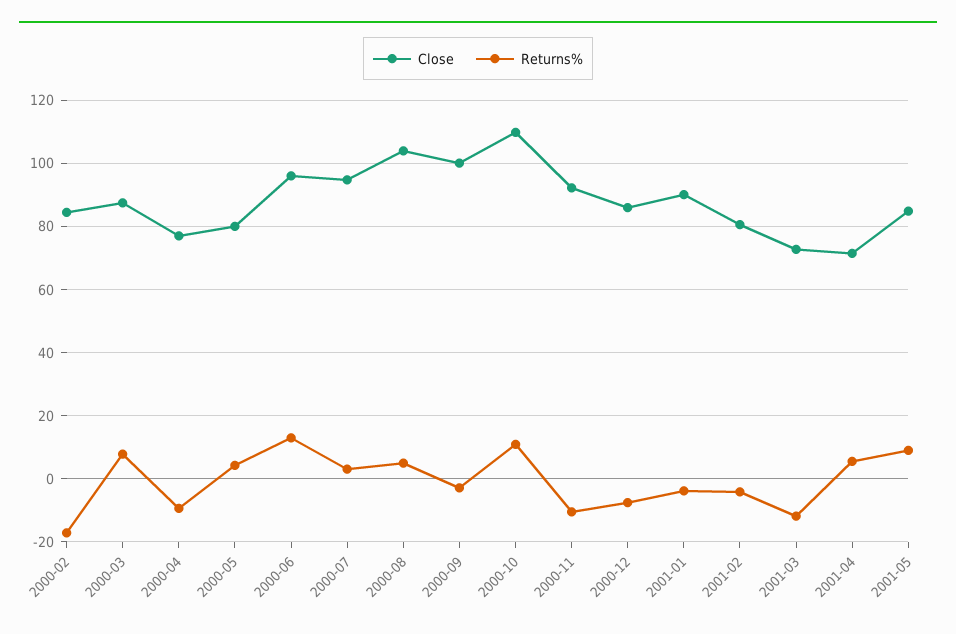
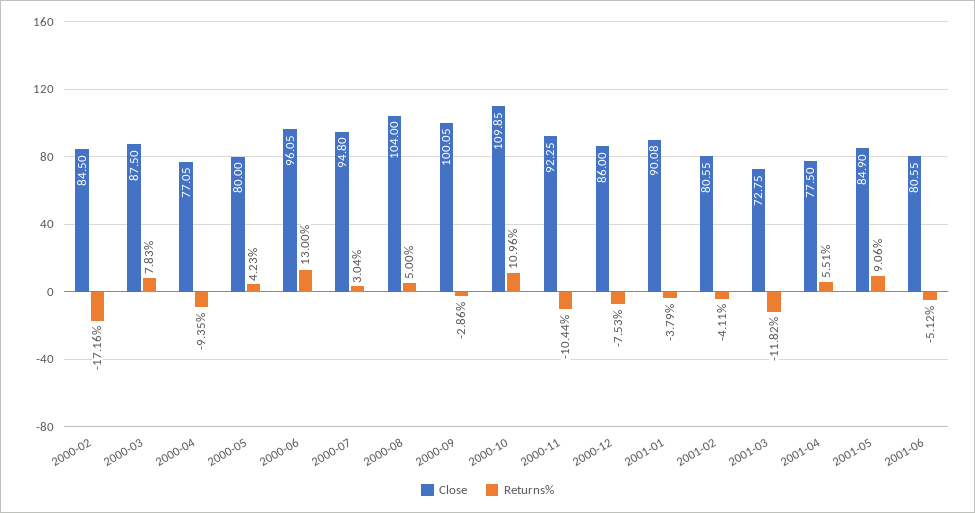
Close, 2001-04: 72 -> 77.5
Close, 2001-06: none -> 80.55
Returns%, 2001-06: none -> -5.12

